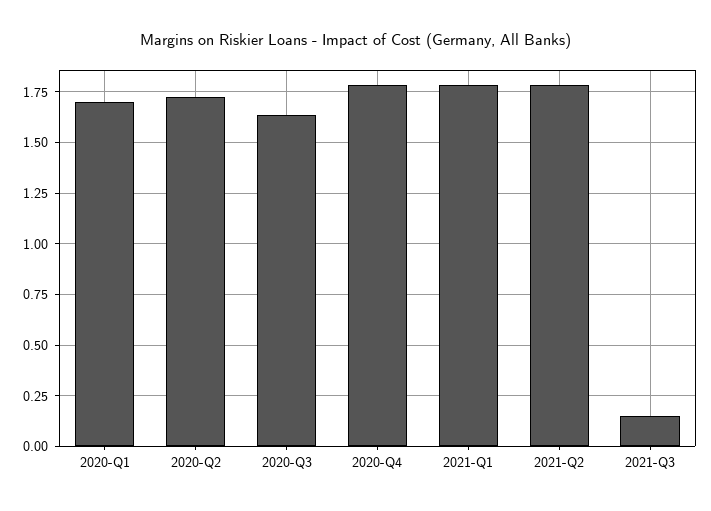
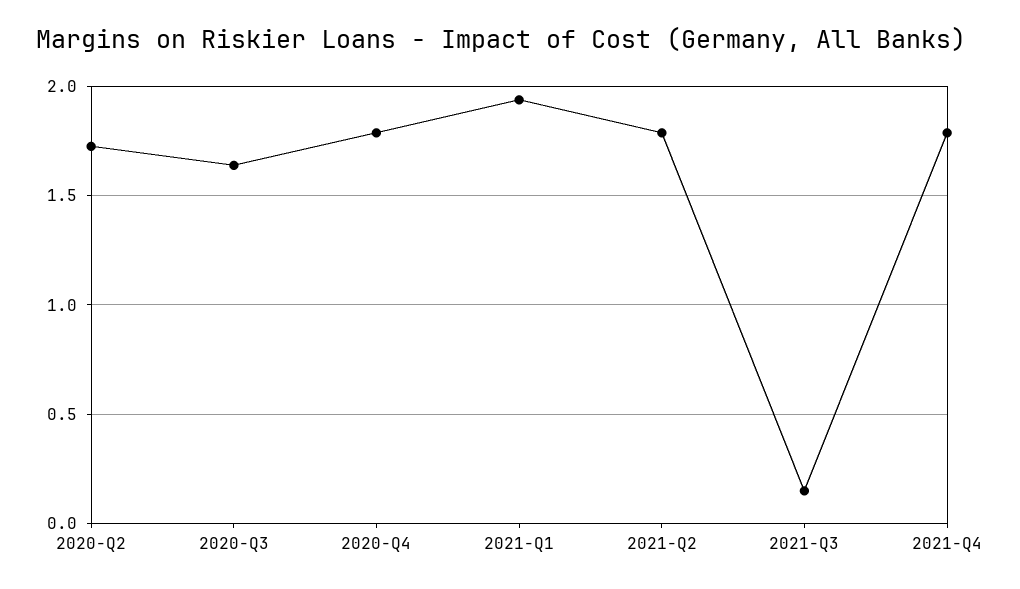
2020-Q1: 1.7 -> none
2021-Q1: 1.8 -> 1.95
2021-Q4: none -> 1.8

